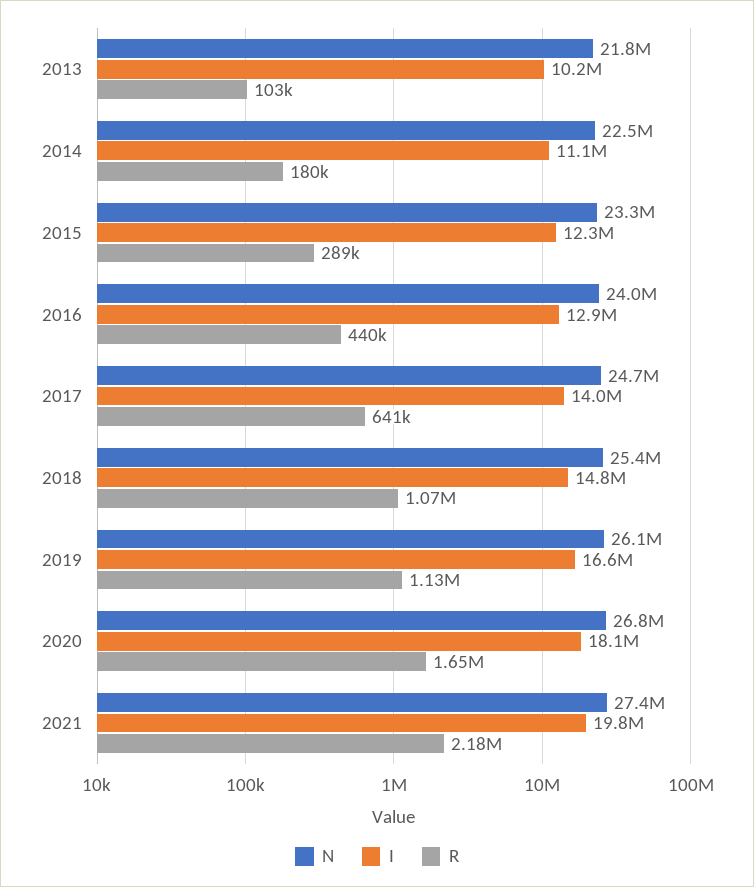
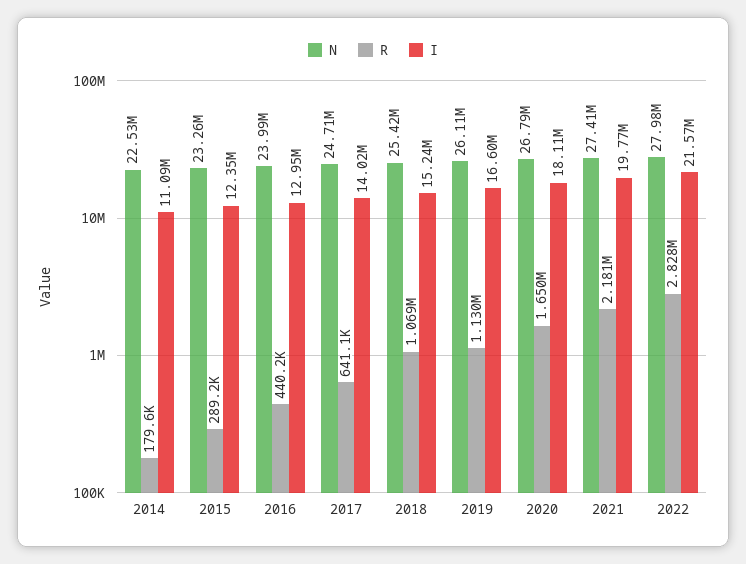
N, 2013: 21800000 -> none
I, 2013: 10200000 -> none
R, 2013: 103000 -> none
I, 2018: 14800000 -> 15240000
N, 2022: none -> 27980000
R, 2022: none -> 2828000
I, 2022: none -> 21570000

